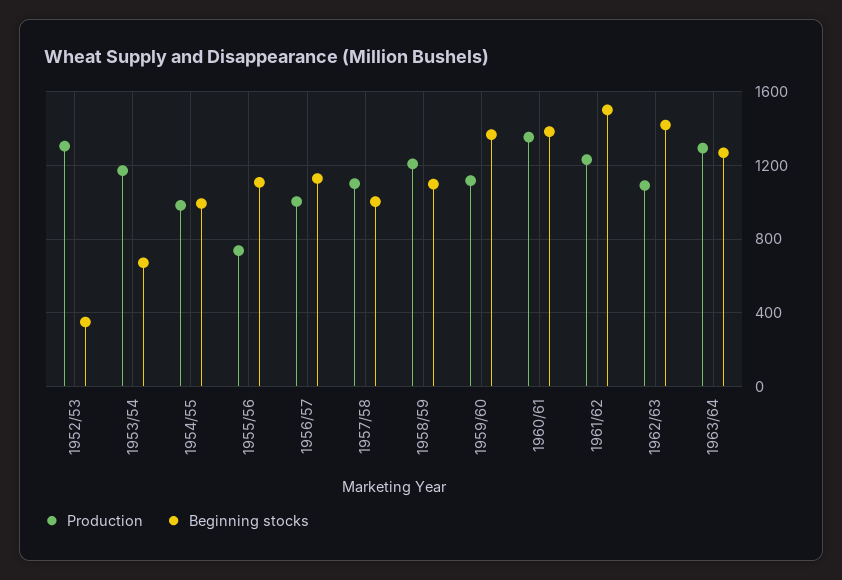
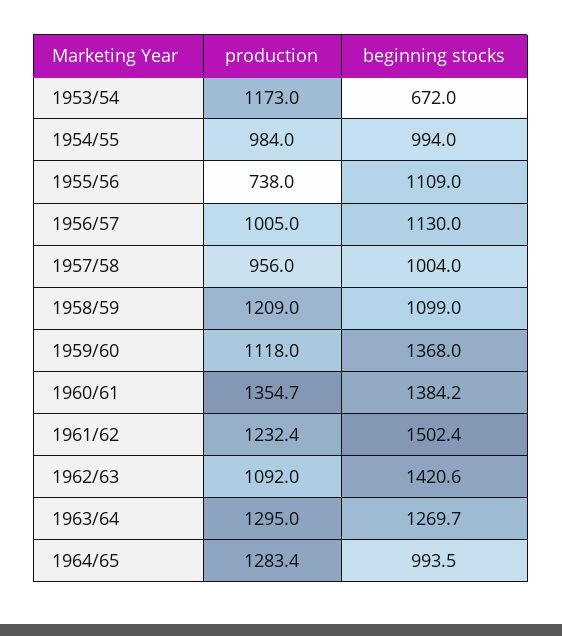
Production, 1952/53: 1300 -> none
Beginning stocks, 1952/53: 350 -> none
Production, 1957/58: 1100 -> 956
Production, 1964/65: none -> 1283.4
Beginning stocks, 1964/65: none -> 993.5

